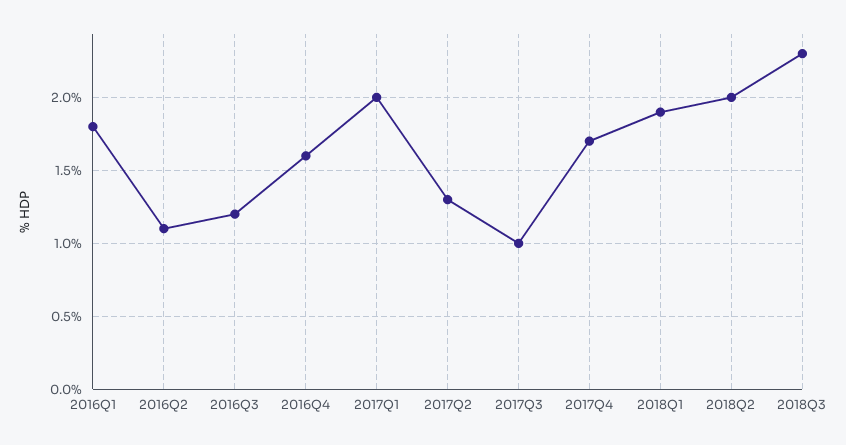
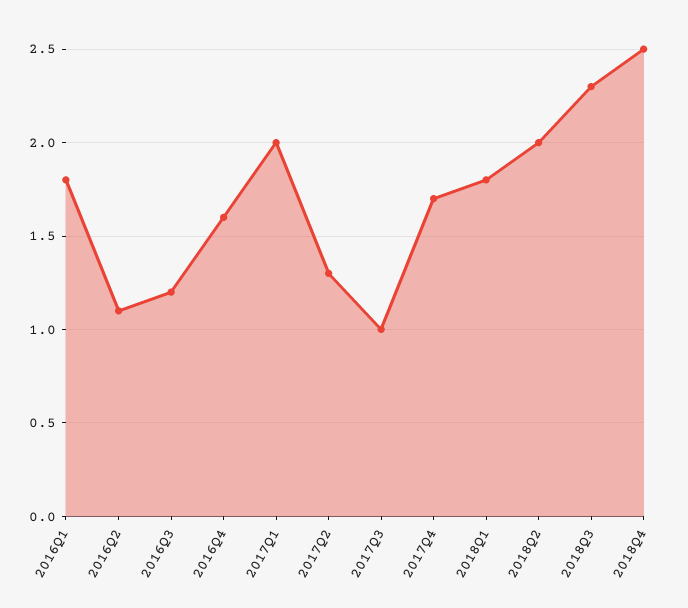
2018Q1: 1.9 -> 1.8
2018Q4: none -> 2.5

